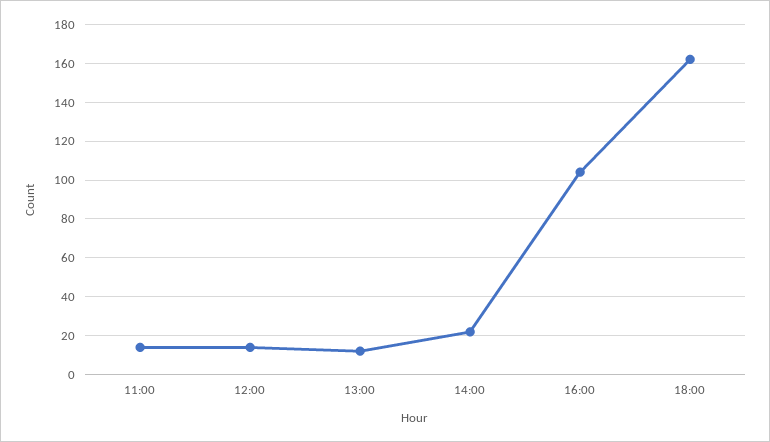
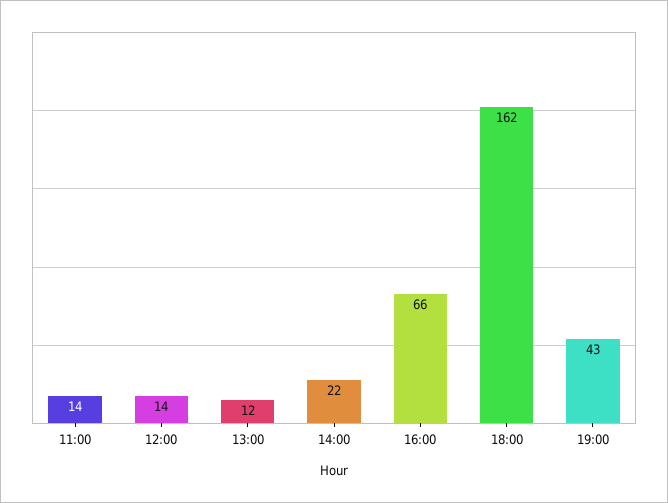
16:00: 105 -> 66
19:00: none -> 43

